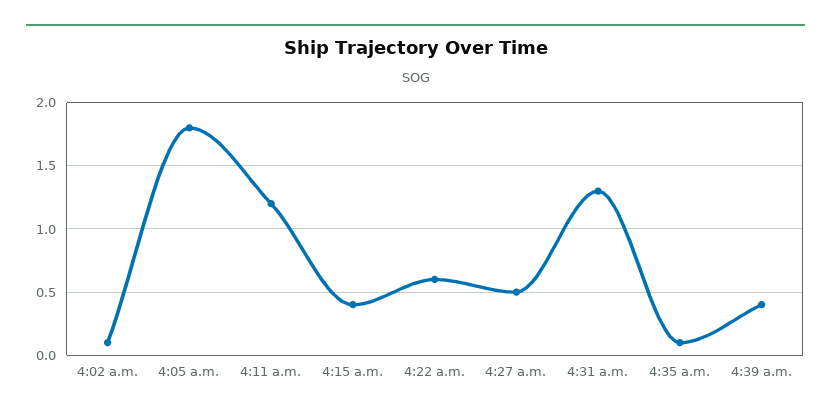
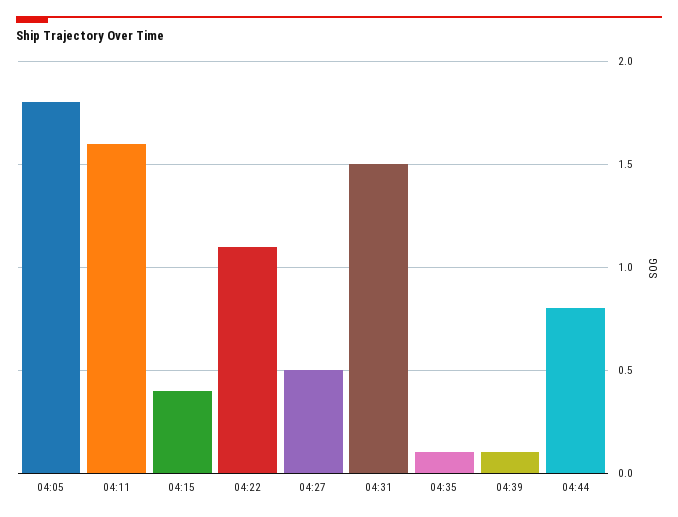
4:02 a.m.: 0.1 -> none
4:11 a.m.: 1.2 -> 1.6
4:22 a.m.: 0.6 -> 1.1
4:31 a.m.: 1.3 -> 1.5
4:39 a.m.: 0.4 -> 0.1
04:44: none -> 0.8

